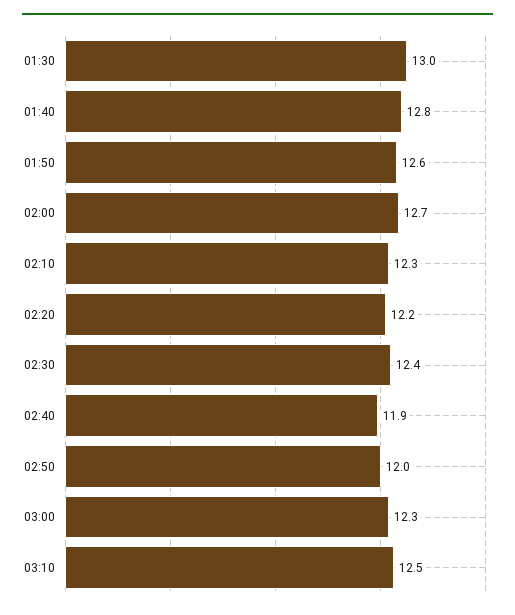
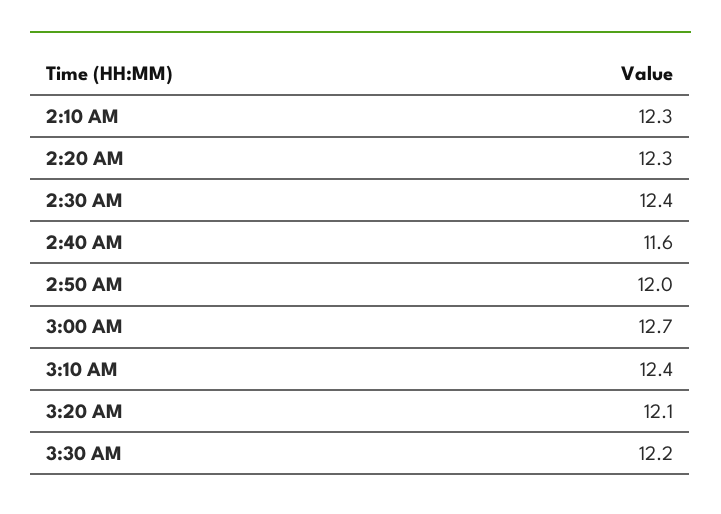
01:30: 13 -> none
01:40: 12.8 -> none
01:50: 12.6 -> none
02:00: 12.7 -> none
02:20: 12.2 -> 12.3
02:40: 11.9 -> 11.6
03:00: 12.3 -> 12.7
03:10: 12.5 -> 12.4
3:20 AM: none -> 12.1
3:30 AM: none -> 12.2

